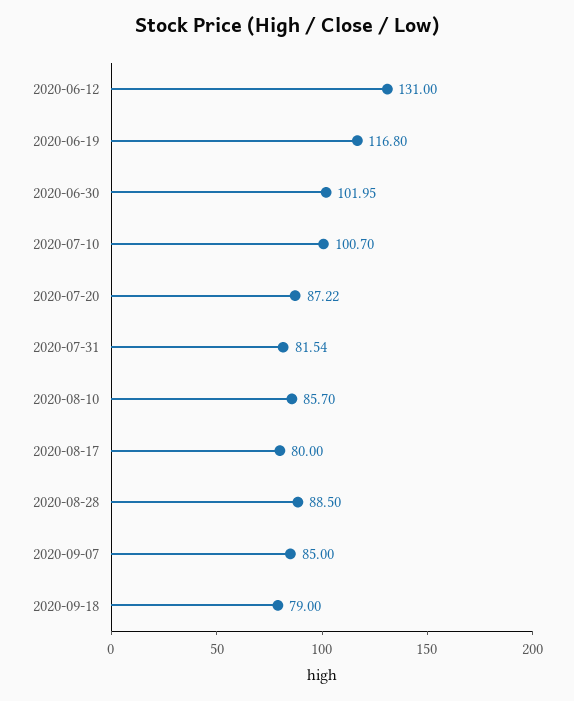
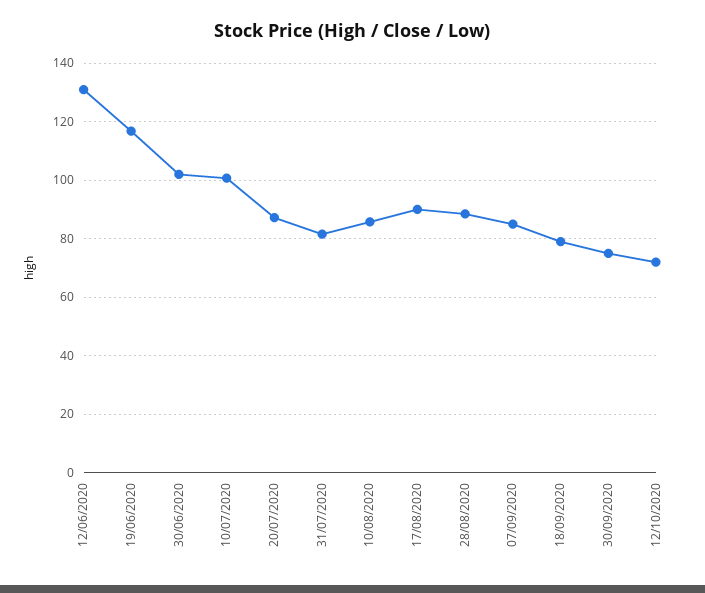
2020-08-17: 80 -> 90
30/09/2020: none -> 75
12/10/2020: none -> 72.5

